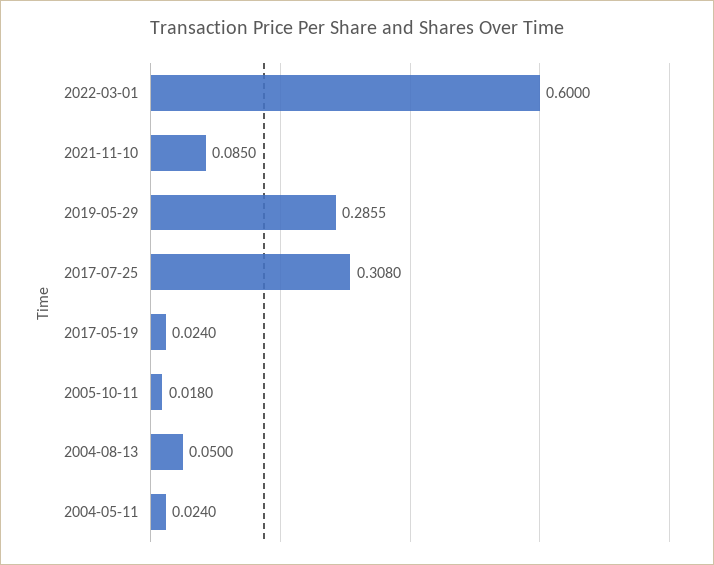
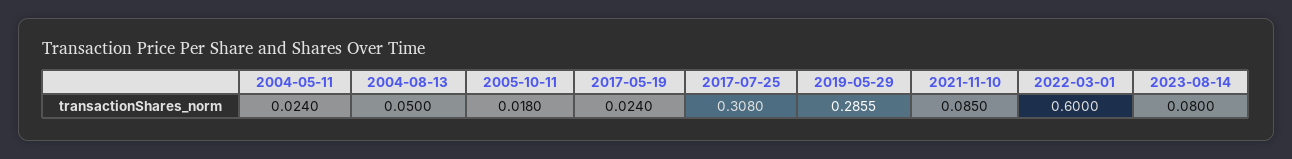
2023-08-14: none -> 0.08

